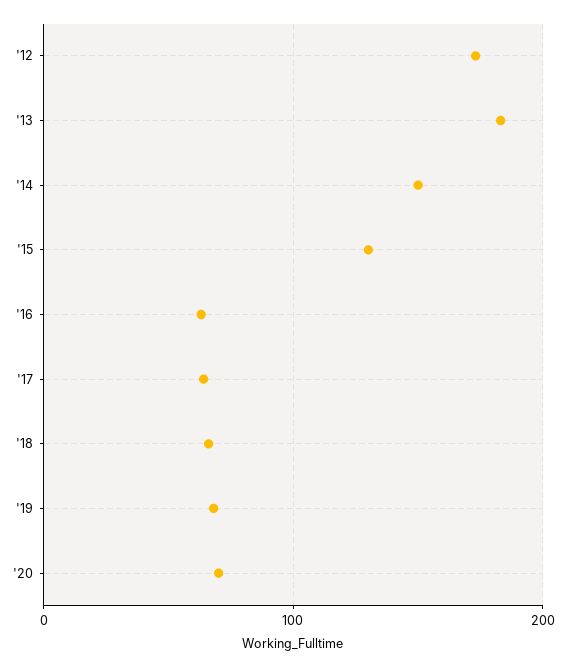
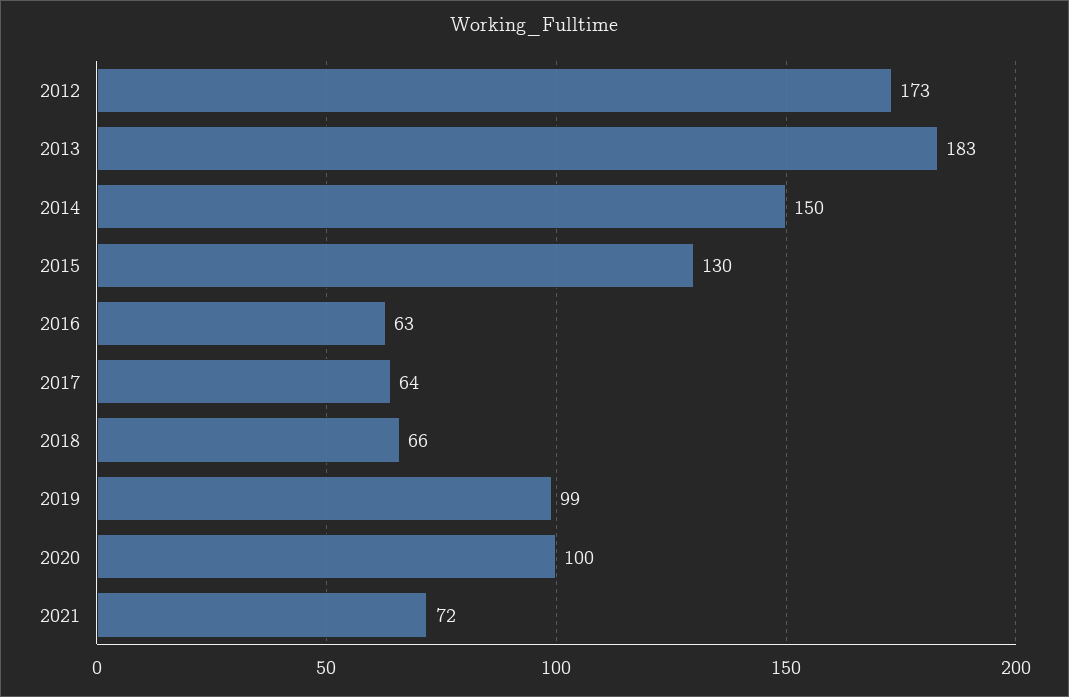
'19: 70 -> 99
'20: 70 -> 100
2021: none -> 72

